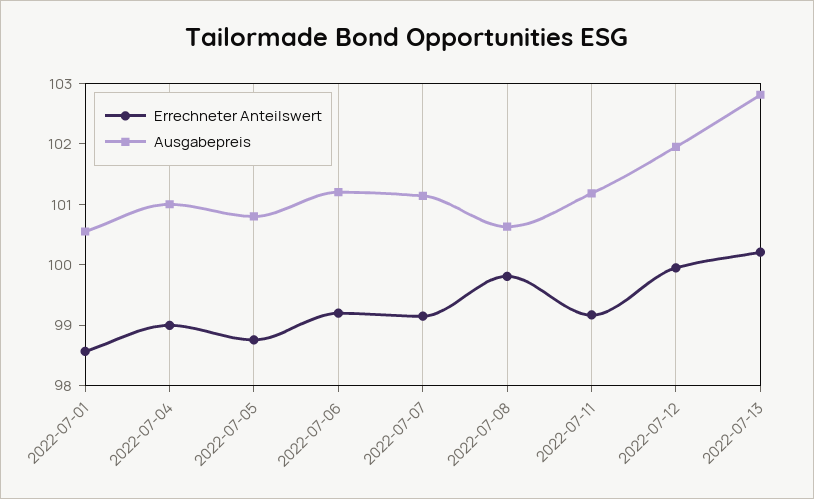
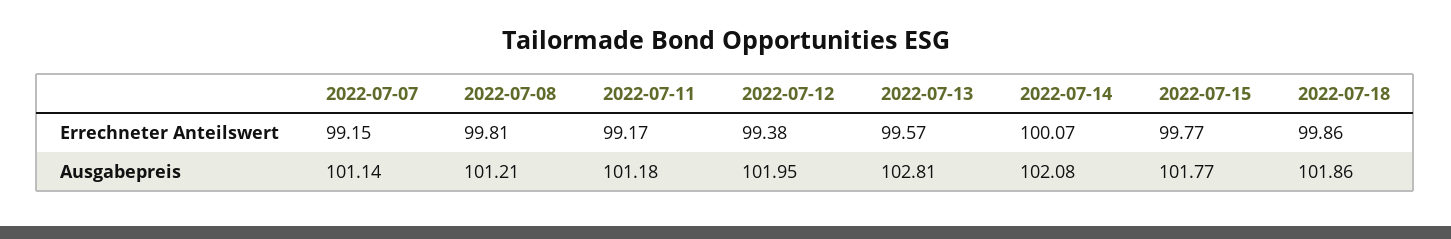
Errechneter Anteilswert, 2022-07-01: 98.6 -> none
Ausgabepreis, 2022-07-01: 100.6 -> none
Errechneter Anteilswert, 2022-07-04: 99 -> none
Ausgabepreis, 2022-07-04: 101 -> none
Errechneter Anteilswert, 2022-07-05: 98.8 -> none
Ausgabepreis, 2022-07-05: 100.8 -> none
Errechneter Anteilswert, 2022-07-06: 99.2 -> none
Ausgabepreis, 2022-07-06: 101.2 -> none
Ausgabepreis, 2022-07-08: 100.6 -> 101.21
Errechneter Anteilswert, 2022-07-12: 100 -> 99.38
Errechneter Anteilswert, 2022-07-13: 100.2 -> 99.57
Errechneter Anteilswert, 2022-07-14: none -> 100.07
Errechneter Anteilswert, 2022-07-15: none -> 99.77
Errechneter Anteilswert, 2022-07-18: none -> 99.86
Ausgabepreis, 2022-07-14: none -> 102.08
Ausgabepreis, 2022-07-15: none -> 101.77
Ausgabepreis, 2022-07-18: none -> 101.86

